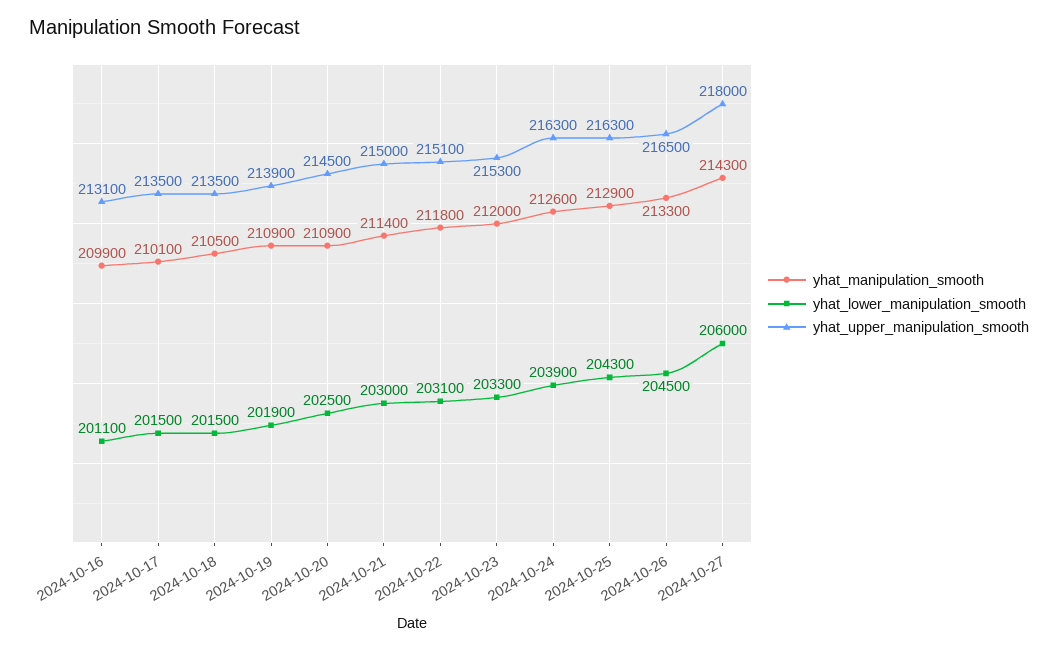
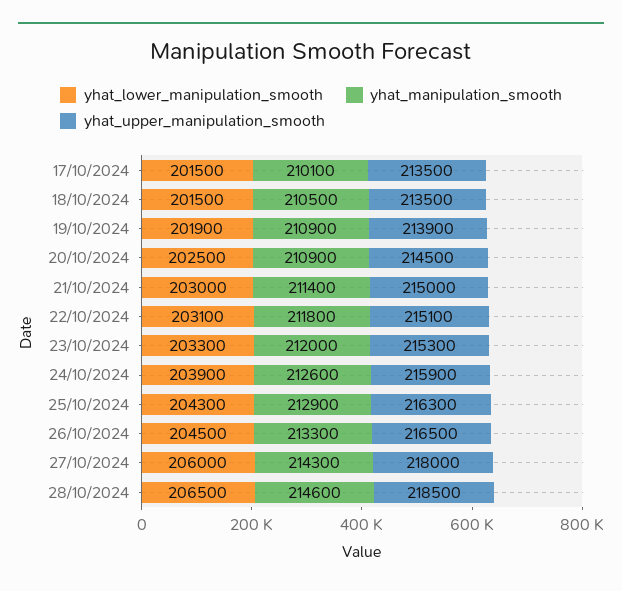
yhat_manipulation_smooth, 2024-10-16: 209900 -> none
yhat_lower_manipulation_smooth, 2024-10-16: 201100 -> none
yhat_upper_manipulation_smooth, 2024-10-16: 213100 -> none
yhat_upper_manipulation_smooth, 2024-10-24: 216300 -> 215900
yhat_lower_manipulation_smooth, 28/10/2024: none -> 206500
yhat_manipulation_smooth, 28/10/2024: none -> 214600
yhat_upper_manipulation_smooth, 28/10/2024: none -> 218500

